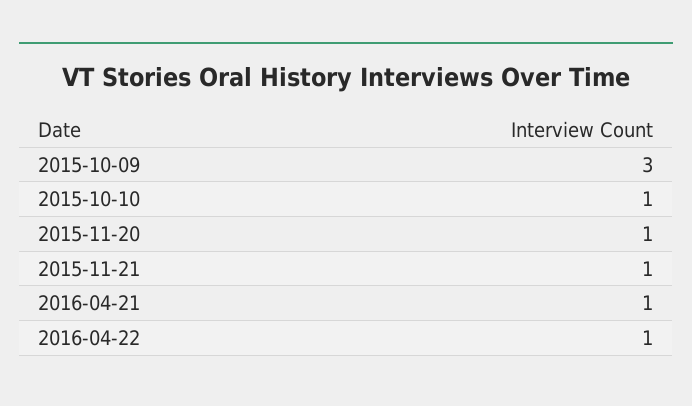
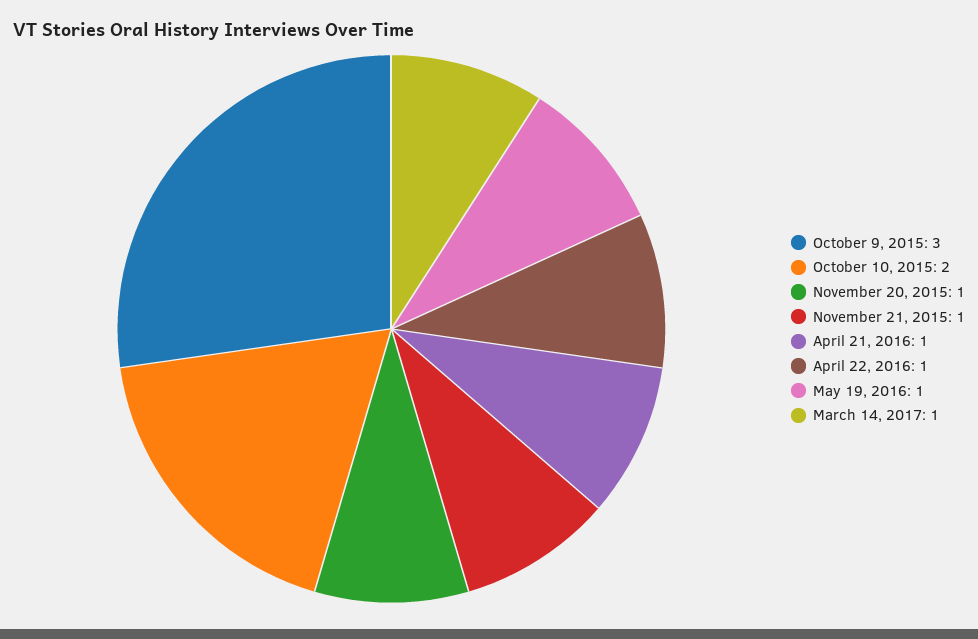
2015-10-10: 1 -> 2
May 19, 2016: none -> 1
March 14, 2017: none -> 1

